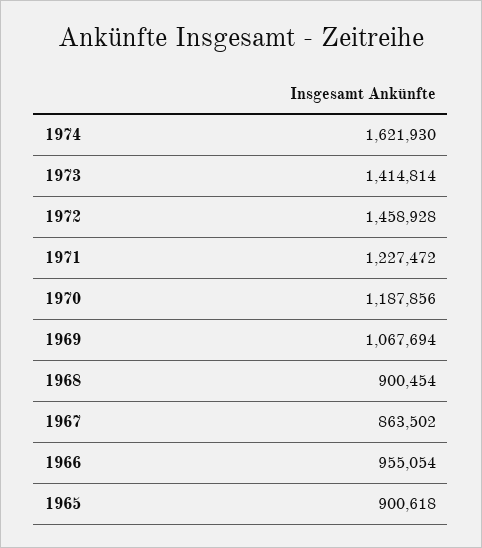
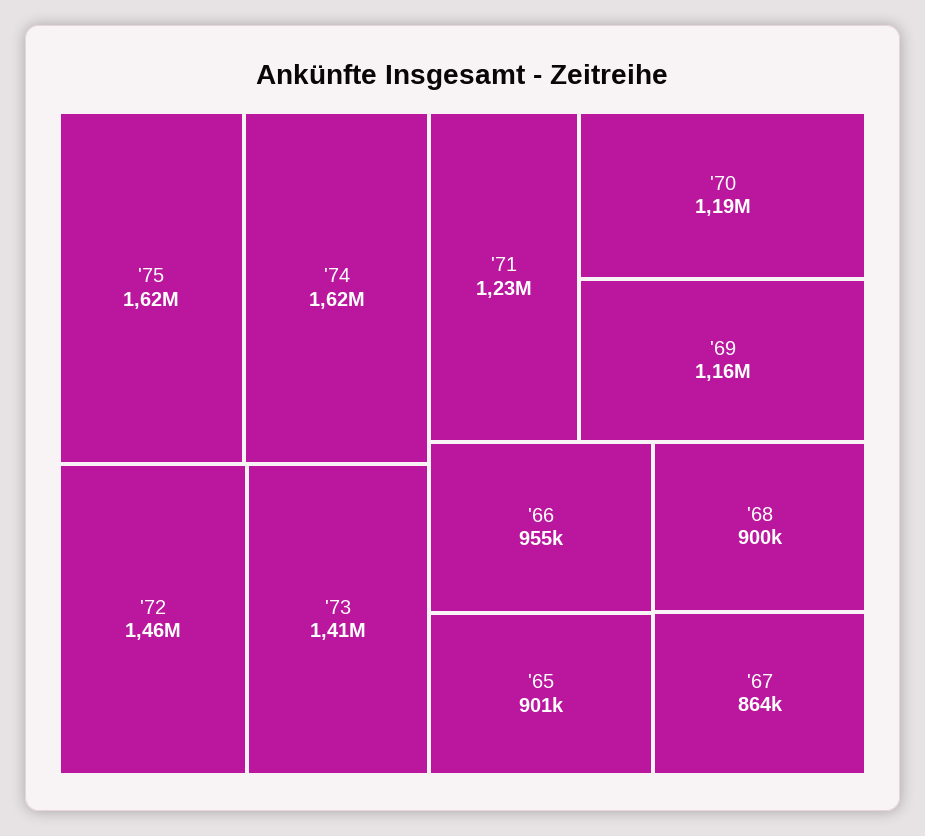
1969: 1067694 -> 1160000
'75: none -> 1620000

